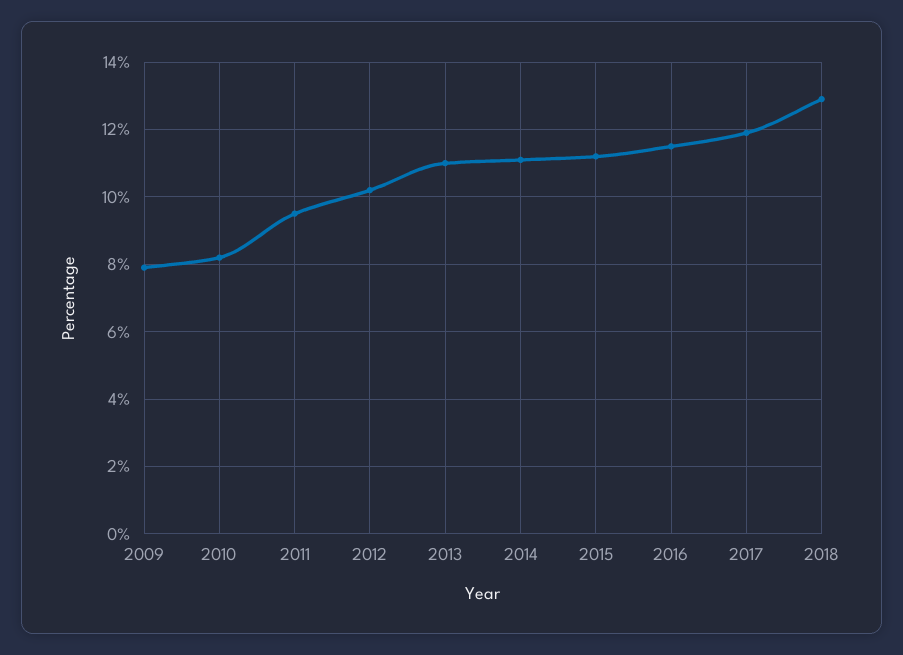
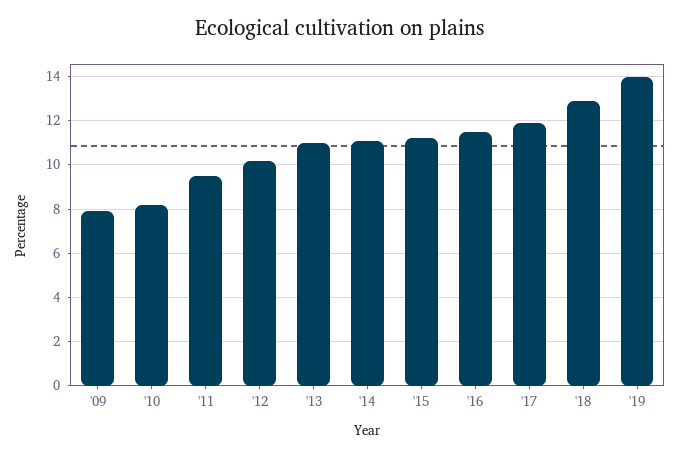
'19: none -> 14

